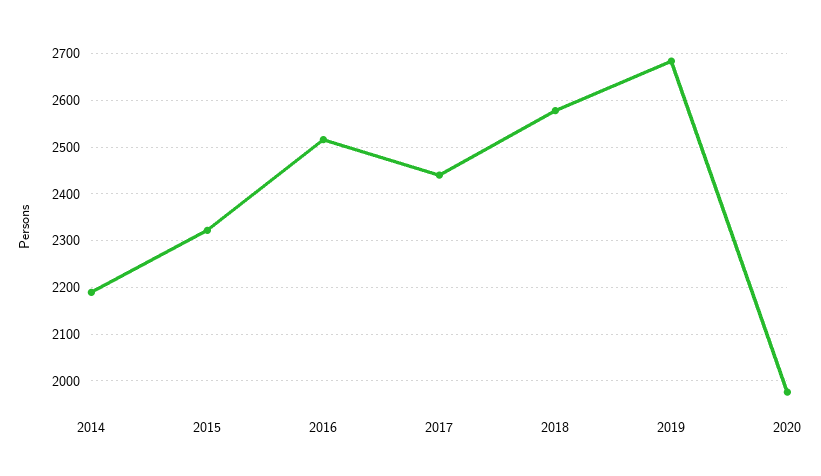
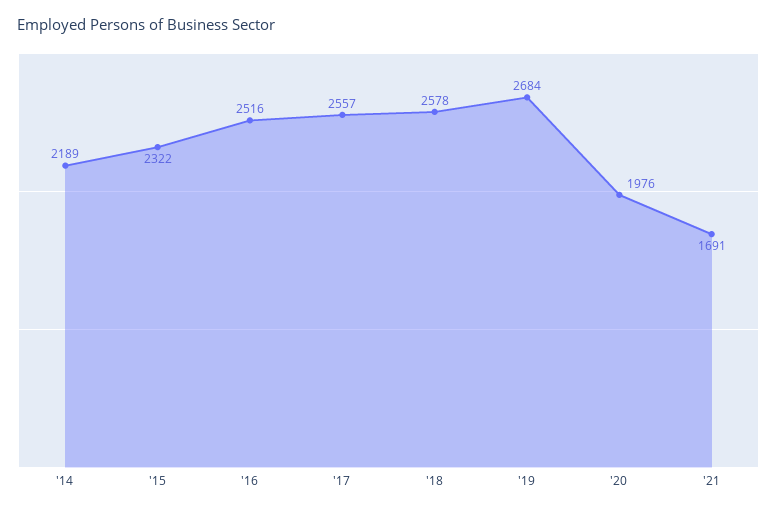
2017: 2440 -> 2557
'21: none -> 1691

